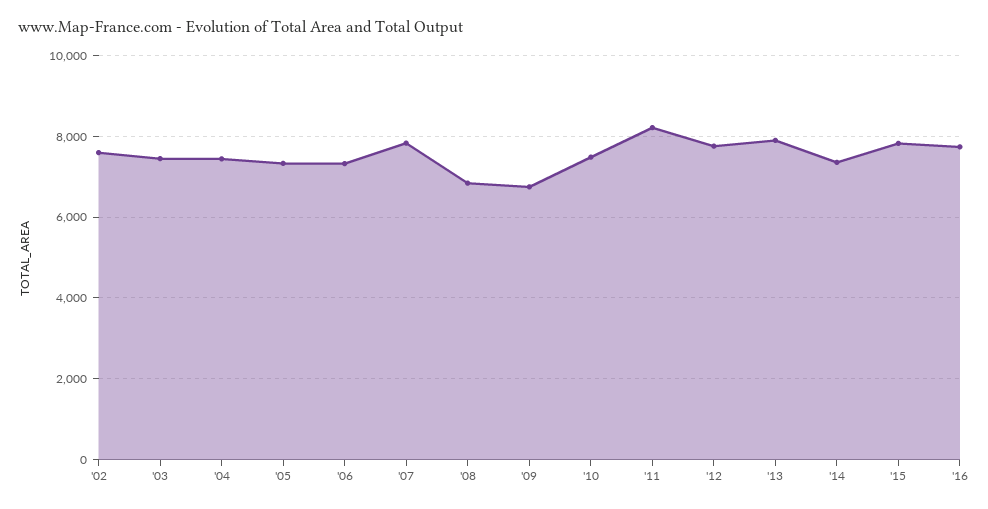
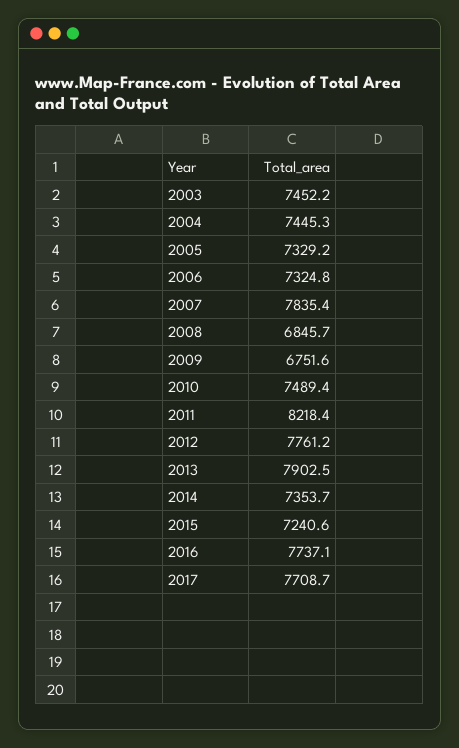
'02: 7600 -> none
'15: 7800 -> 7240.6
2017: none -> 7708.7

